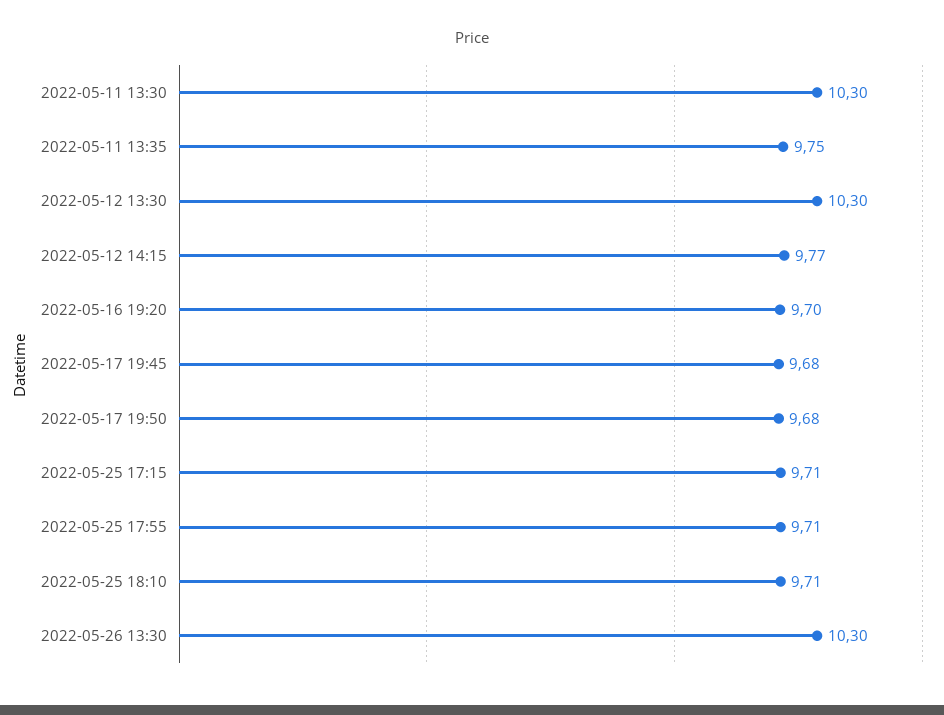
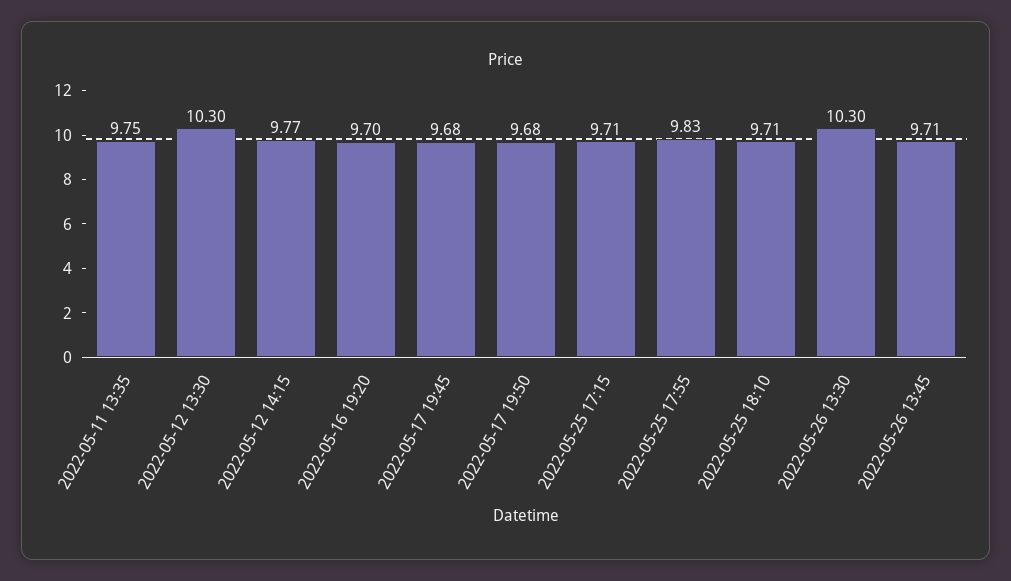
2022-05-11 13:30: 10.3 -> none
2022-05-25 17:55: 9.71 -> 9.83
2022-05-26 13:45: none -> 9.71

